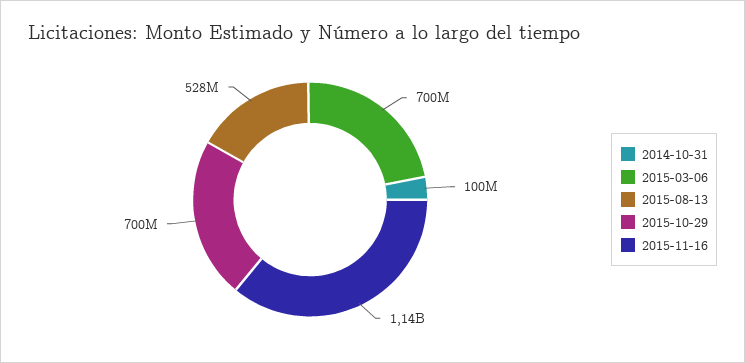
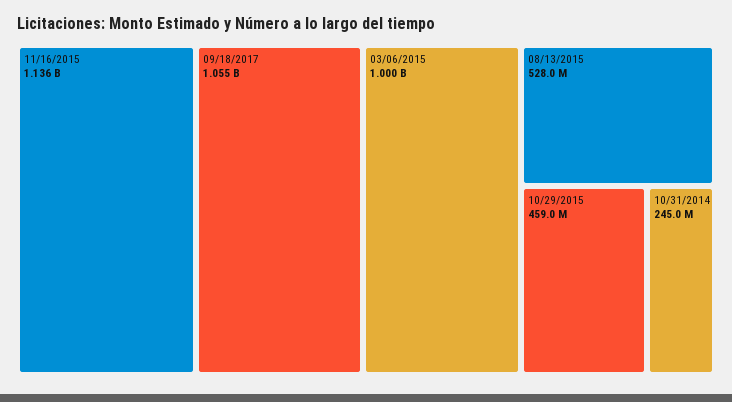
2014-10-31: 100000000 -> 245000000
2015-03-06: 700000000 -> 1000000000
2015-10-29: 700000000 -> 459000000
09/18/2017: none -> 1055000000

